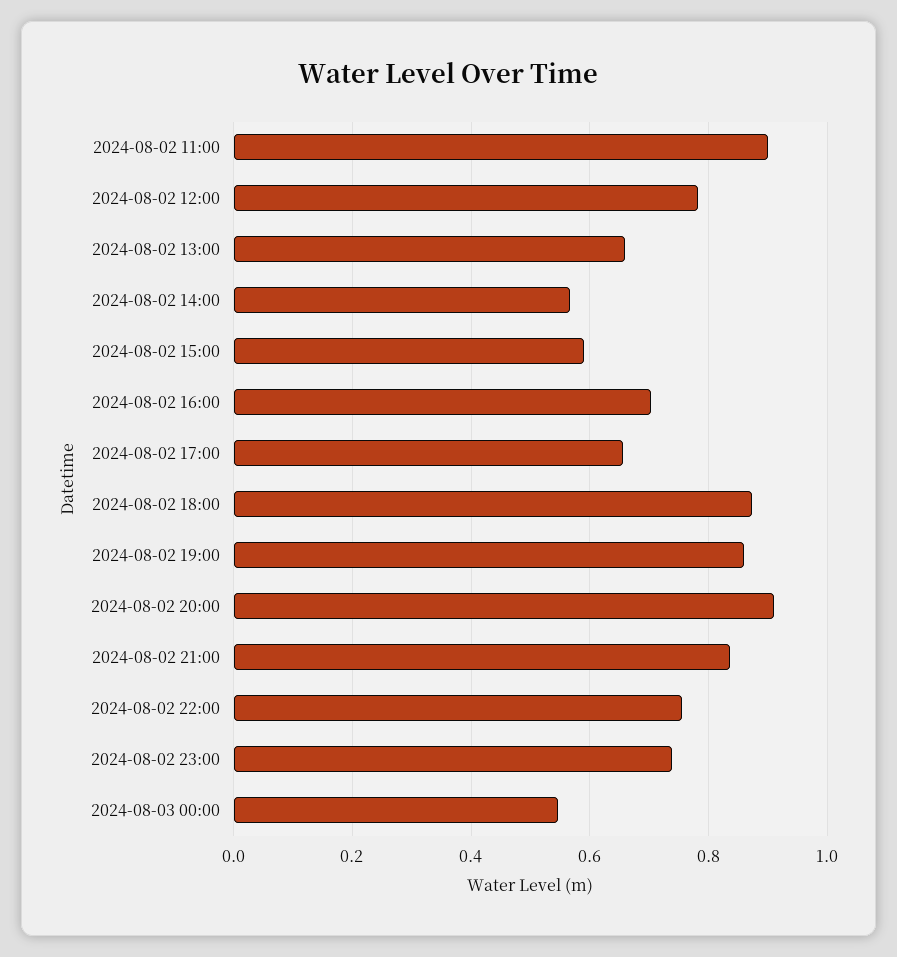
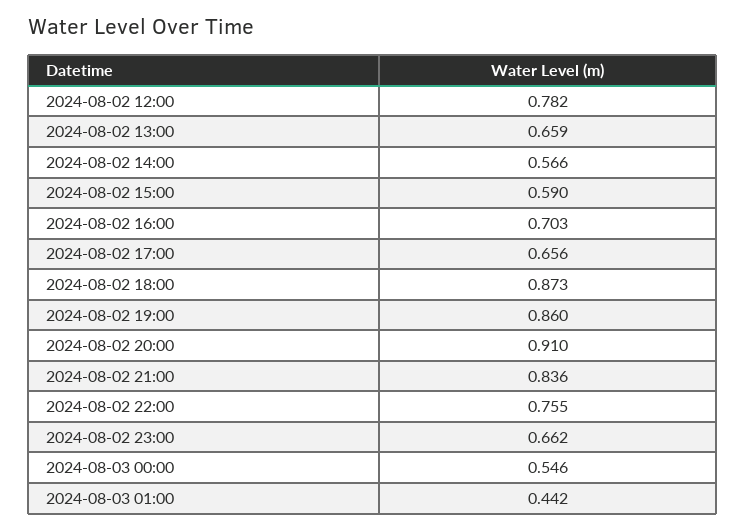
2024-08-02 11:00: 0.9 -> none
2024-08-02 23:00: 0.74 -> 0.662
2024-08-03 01:00: none -> 0.442

